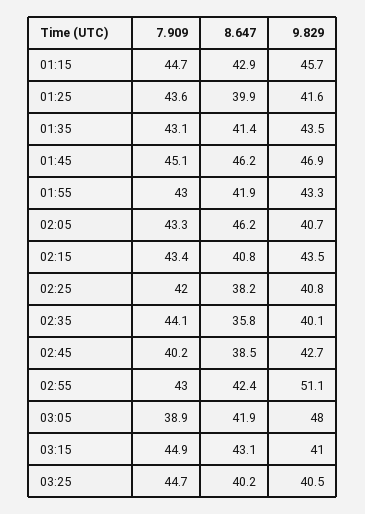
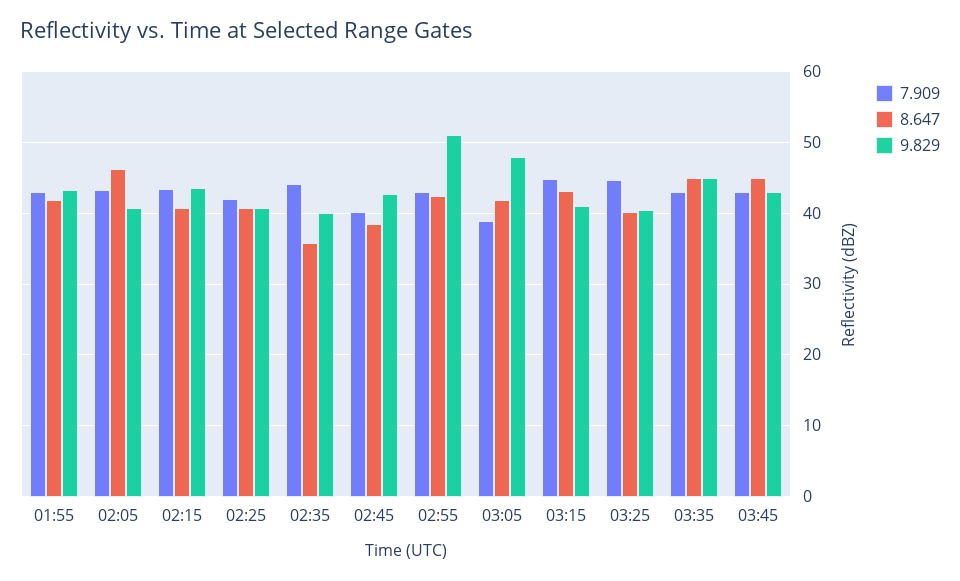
7.909, 01:15: 44.7 -> none
8.647, 01:15: 42.9 -> none
9.829, 01:15: 45.7 -> none
7.909, 01:25: 43.6 -> none
8.647, 01:25: 39.9 -> none
9.829, 01:25: 41.6 -> none
7.909, 01:35: 43.1 -> none
8.647, 01:35: 41.4 -> none
9.829, 01:35: 43.5 -> none
7.909, 01:45: 45.1 -> none
8.647, 01:45: 46.2 -> none
9.829, 01:45: 46.9 -> none
8.647, 02:25: 38.2 -> 41
7.909, 03:35: none -> 43
8.647, 03:35: none -> 45
9.829, 03:35: none -> 45
7.909, 03:45: none -> 43
8.647, 03:45: none -> 45
9.829, 03:45: none -> 43

